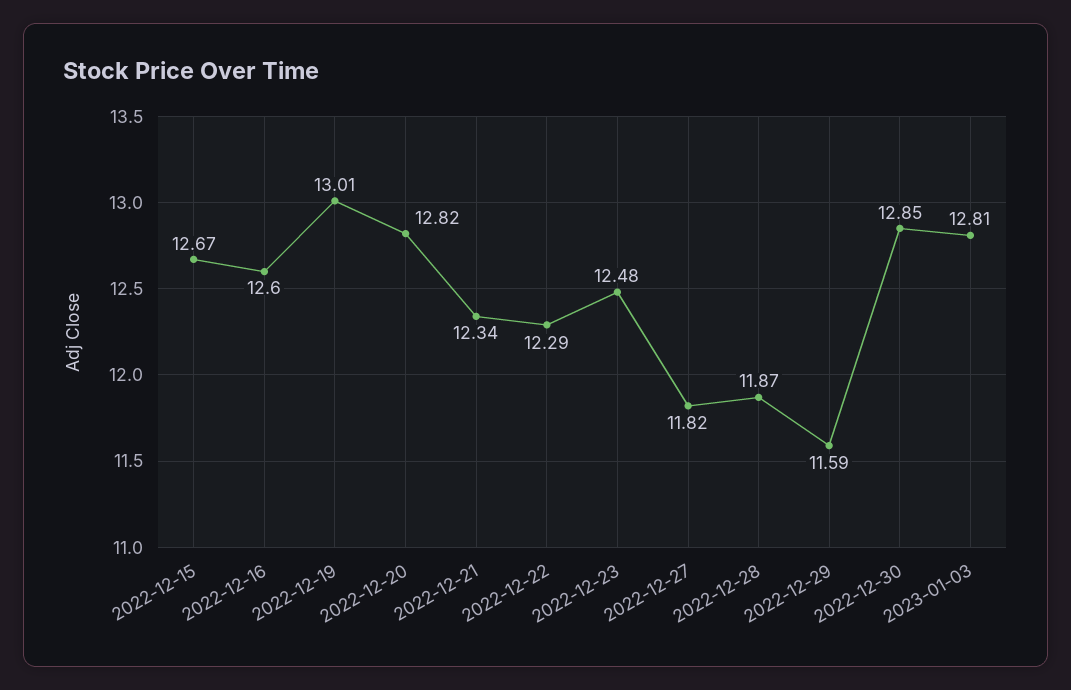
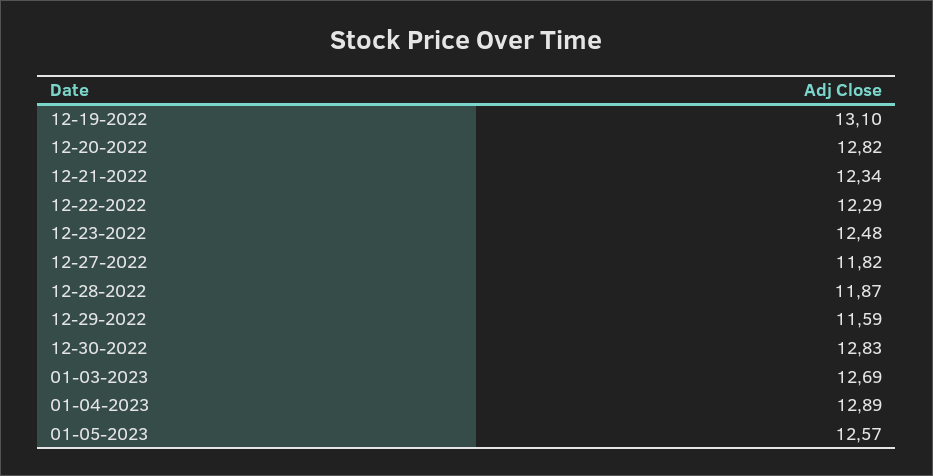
2022-12-15: 12.67 -> none
2022-12-16: 12.6 -> none
2022-12-19: 13.01 -> 13.1
2022-12-30: 12.85 -> 12.83
2023-01-03: 12.81 -> 12.69
01-04-2023: none -> 12.89
01-05-2023: none -> 12.57

